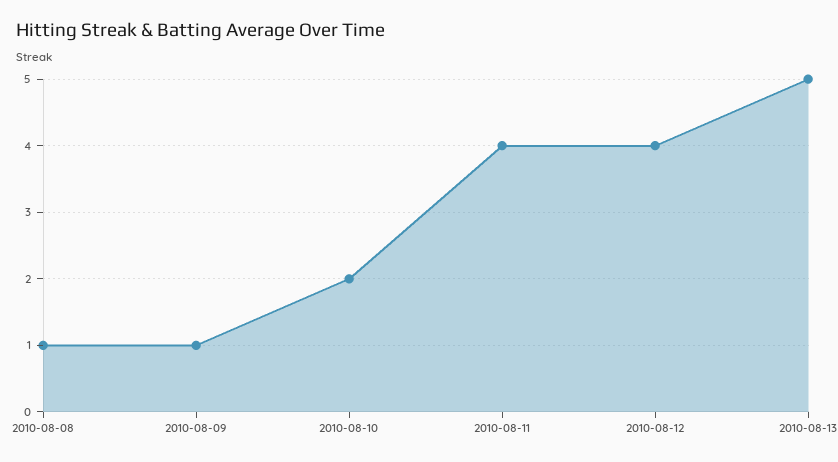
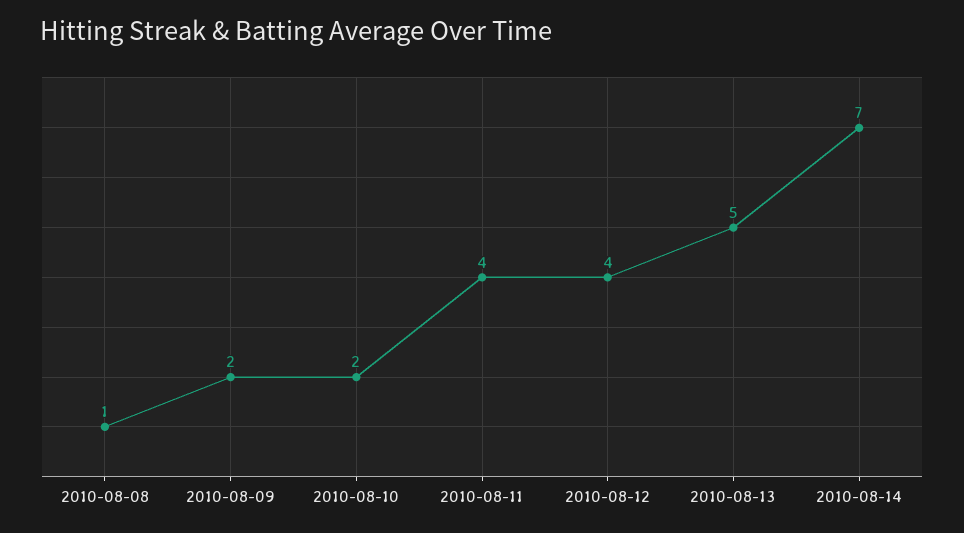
2010-08-09: 1 -> 2
2010-08-14: none -> 7

